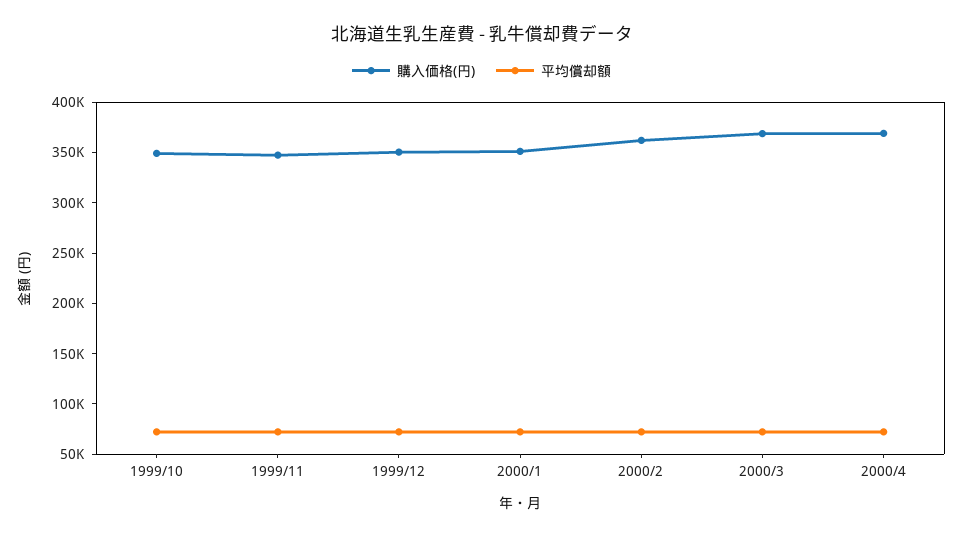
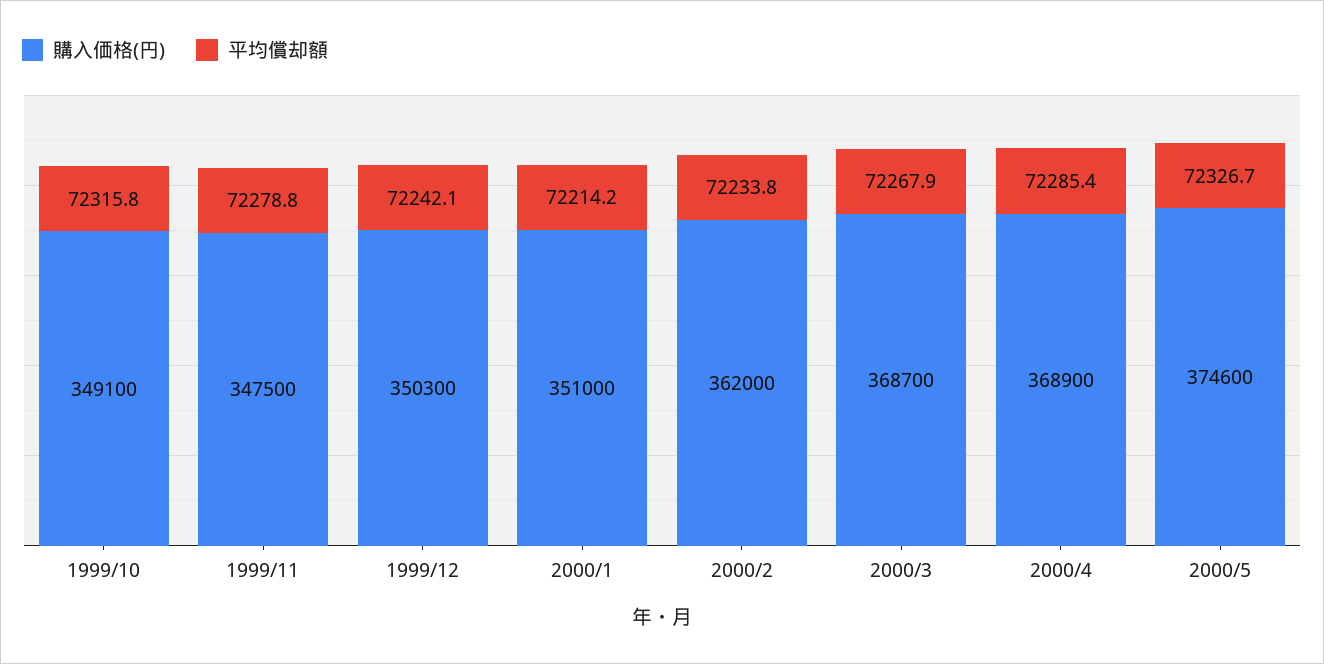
購入価格(円), 2000/5: none -> 374600
平均償却額, 2000/5: none -> 72326.7

